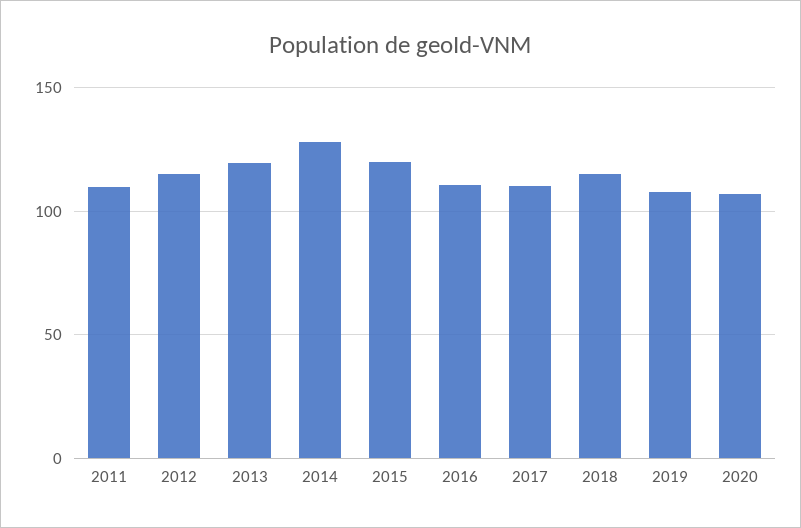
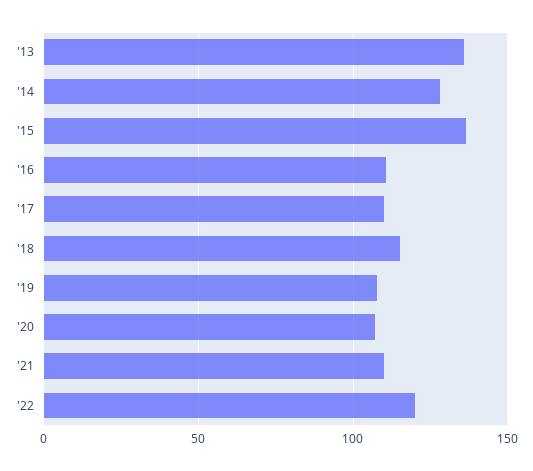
2011: 110 -> none
2012: 115 -> none
2013: 120 -> 135
2015: 120 -> 135
'21: none -> 110
'22: none -> 120

